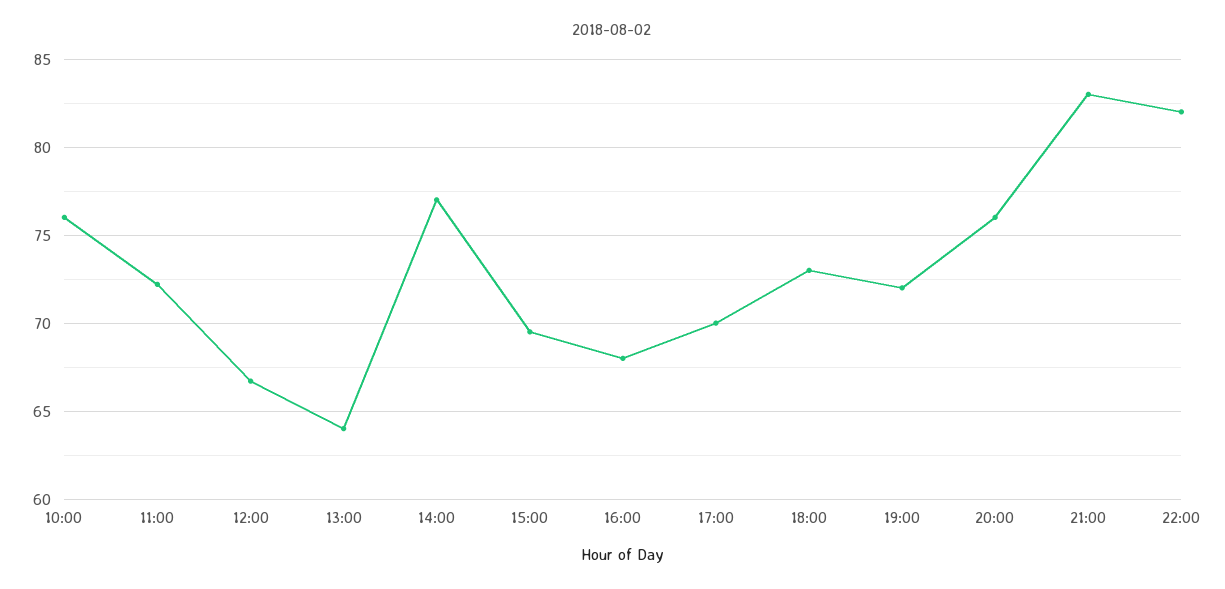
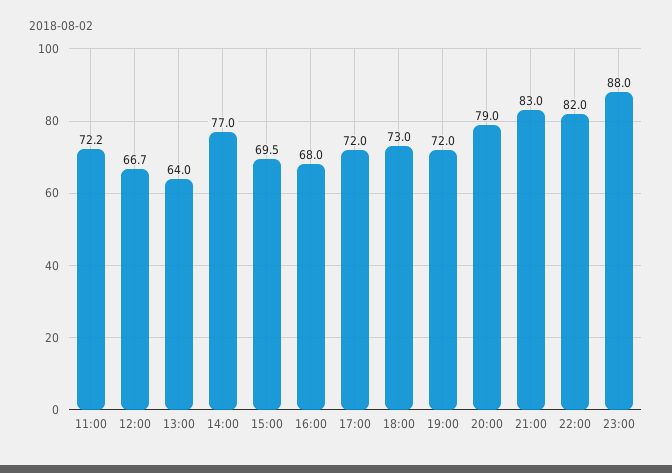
10:00: 76 -> none
17:00: 70 -> 72
20:00: 76 -> 79
23:00: none -> 88

